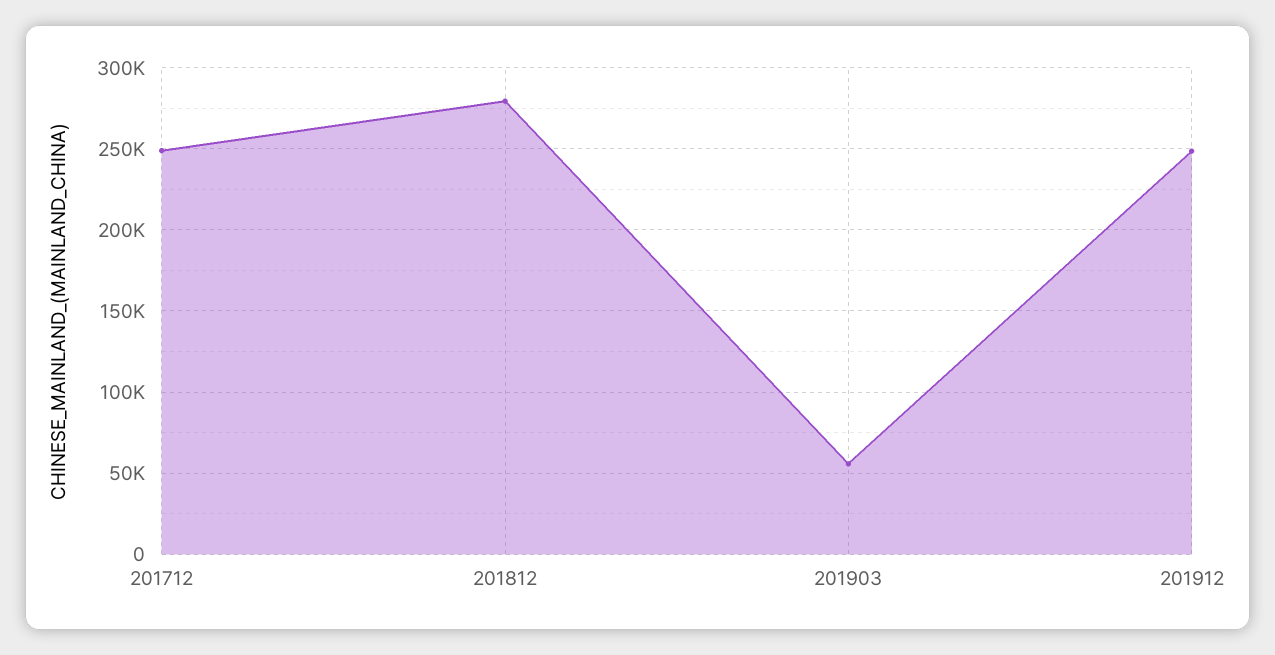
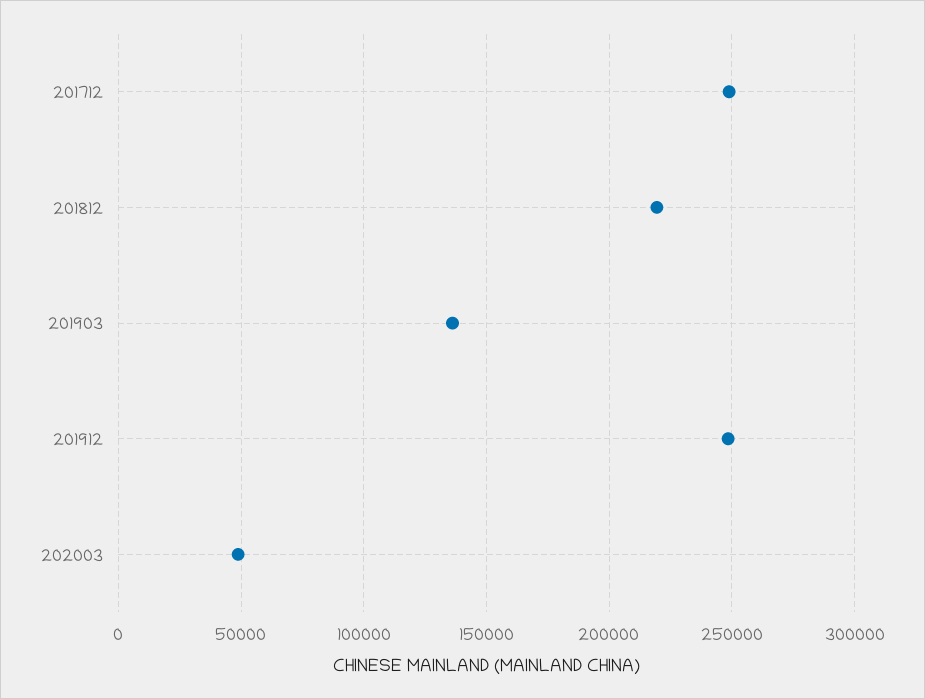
201812: 280000 -> 220000
201903: 55000 -> 135000
202003: none -> 50000

